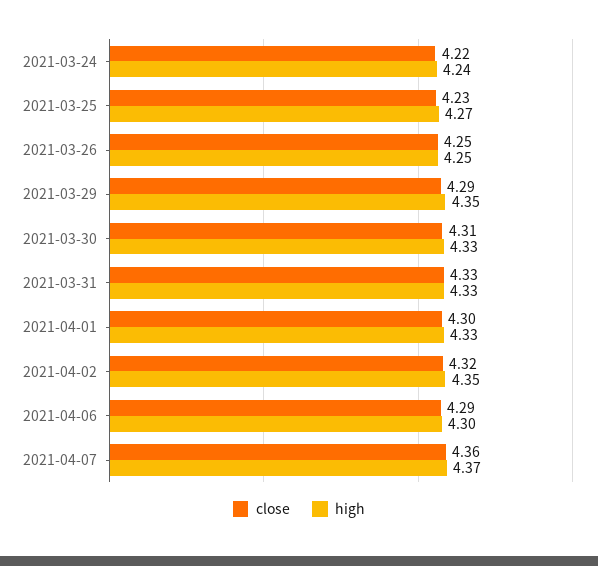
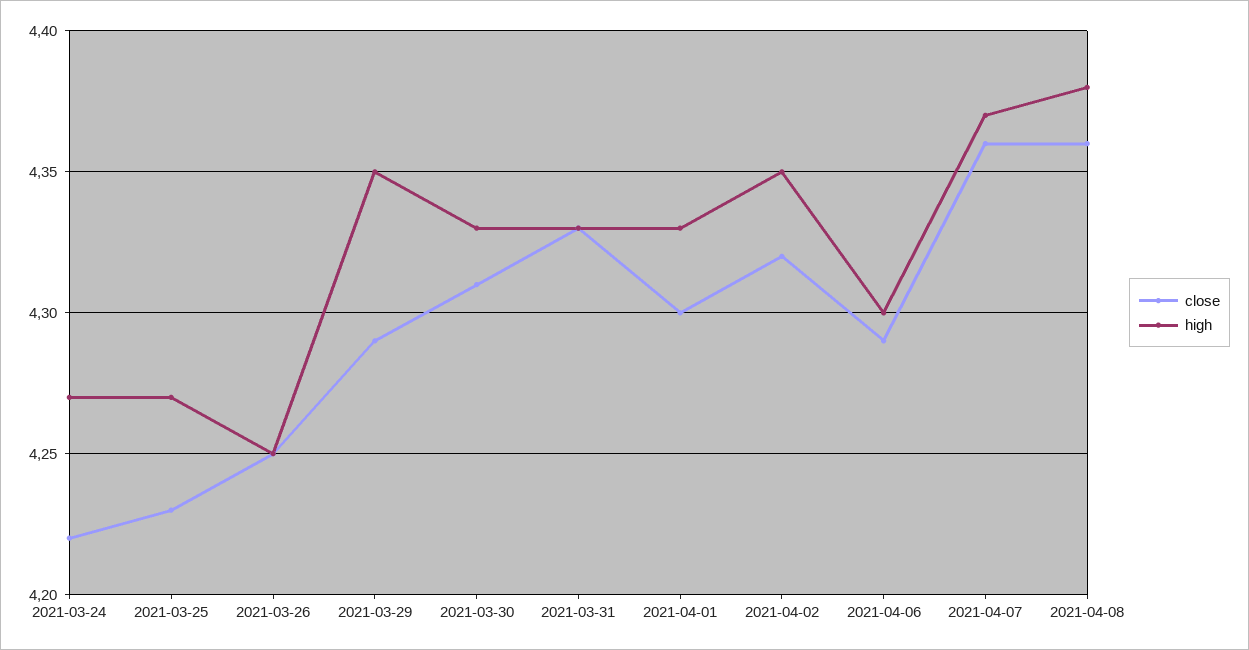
high, 2021-03-24: 4.24 -> 4.27
close, 2021-04-08: none -> 4.36
high, 2021-04-08: none -> 4.38

